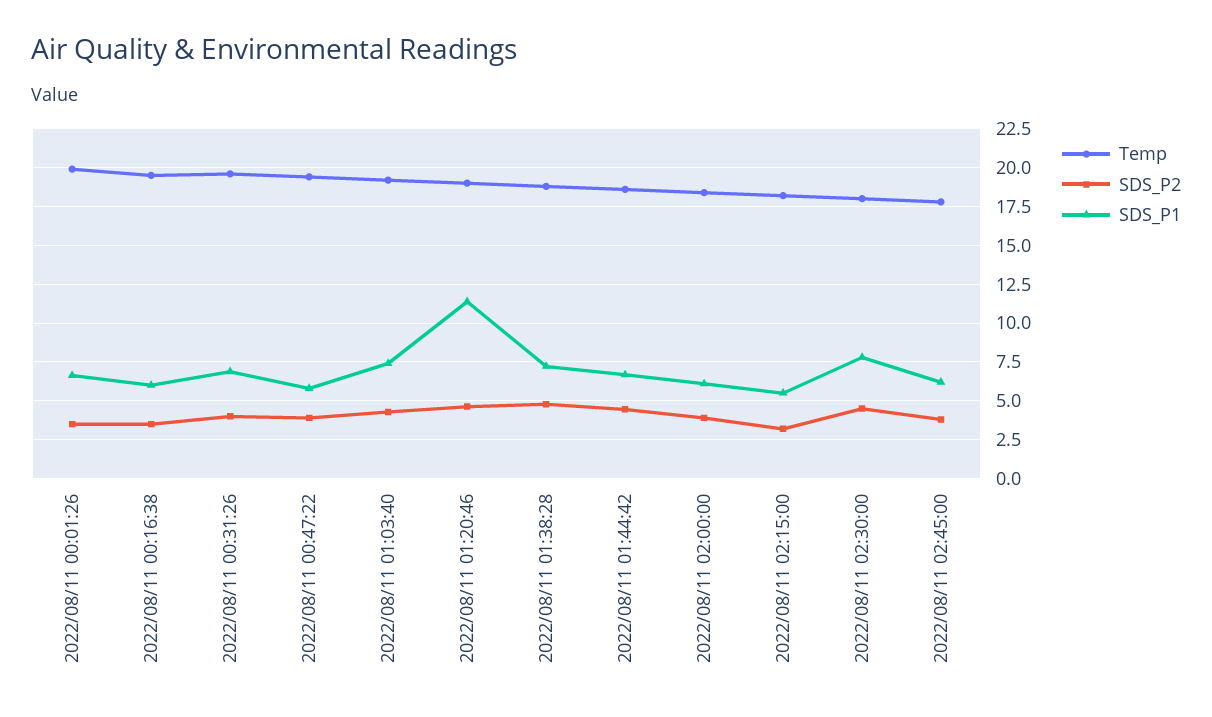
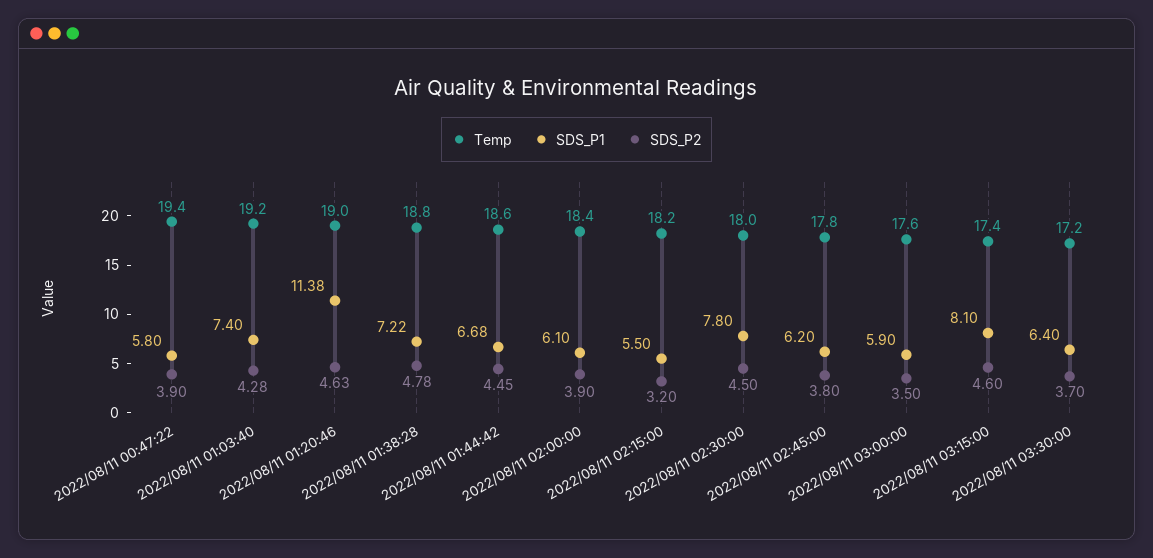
Temp, 2022/08/11 00:01:26: 20 -> none
SDS_P2, 2022/08/11 00:01:26: 3.5 -> none
SDS_P1, 2022/08/11 00:01:26: 6.5 -> none
Temp, 2022/08/11 00:16:38: 19.5 -> none
SDS_P2, 2022/08/11 00:16:38: 3.5 -> none
SDS_P1, 2022/08/11 00:16:38: 6 -> none
Temp, 2022/08/11 00:31:26: 19.5 -> none
SDS_P2, 2022/08/11 00:31:26: 4 -> none
SDS_P1, 2022/08/11 00:31:26: 7 -> none
Temp, 2022/08/11 03:00:00: none -> 17.6
SDS_P1, 2022/08/11 03:00:00: none -> 5.9
SDS_P2, 2022/08/11 03:00:00: none -> 3.5
Temp, 2022/08/11 03:15:00: none -> 17.4
SDS_P1, 2022/08/11 03:15:00: none -> 8.1
SDS_P2, 2022/08/11 03:15:00: none -> 4.6
Temp, 2022/08/11 03:30:00: none -> 17.2
SDS_P1, 2022/08/11 03:30:00: none -> 6.4
SDS_P2, 2022/08/11 03:30:00: none -> 3.7

